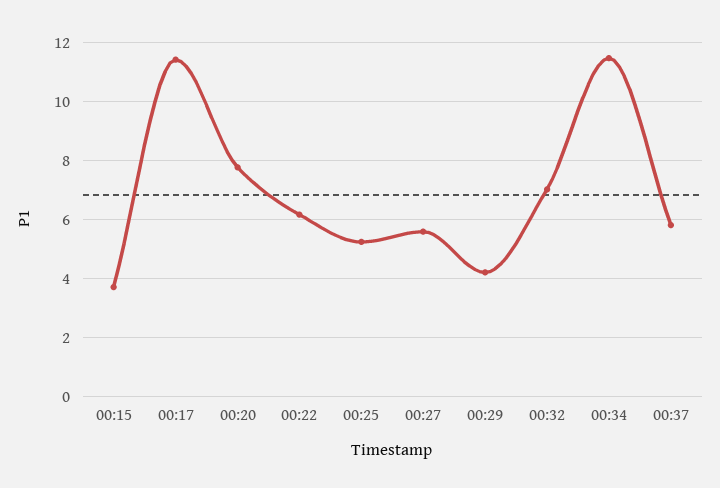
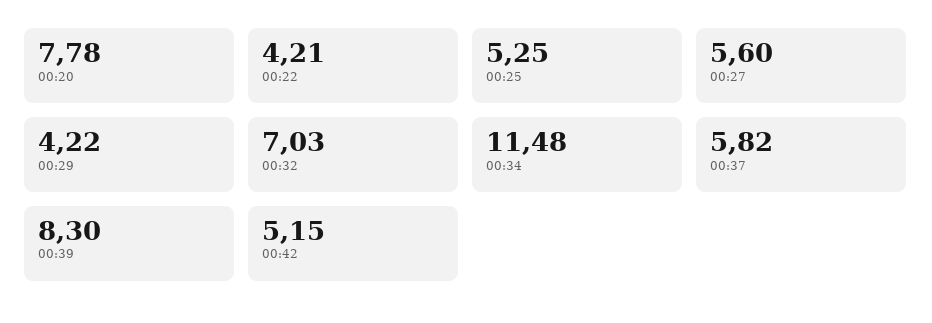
00:15: 3.75 -> none
00:17: 11.5 -> none
00:22: 6.25 -> 4.21
00:39: none -> 8.3
00:42: none -> 5.15

